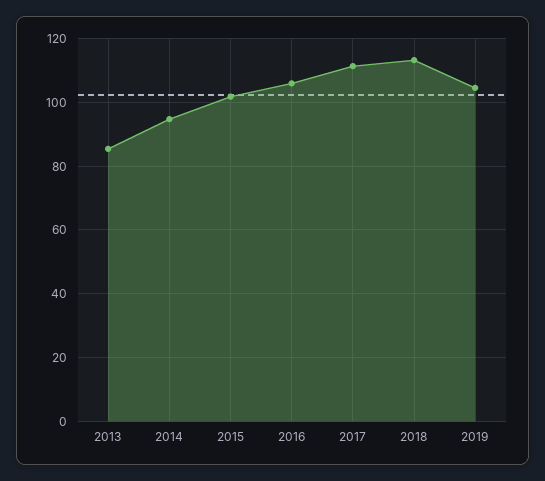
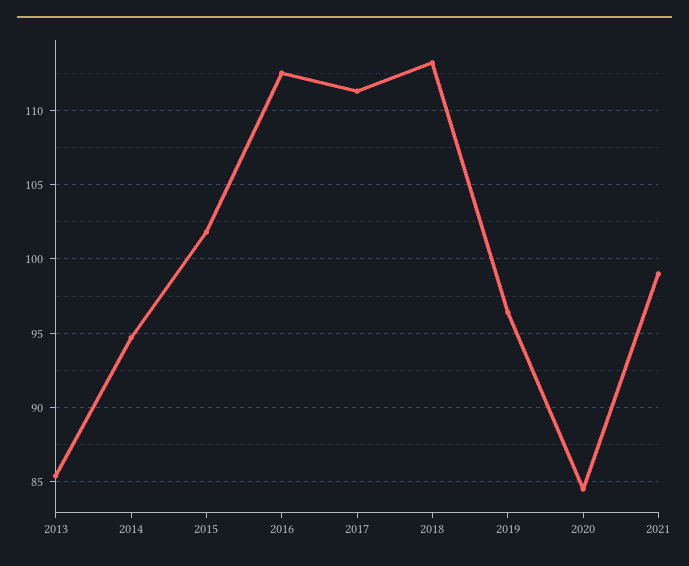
2016: 106 -> 112.5
2019: 104 -> 96.5
2020: none -> 84.5
2021: none -> 99

